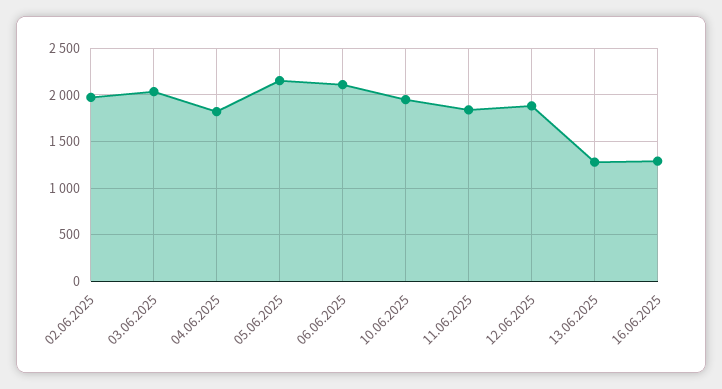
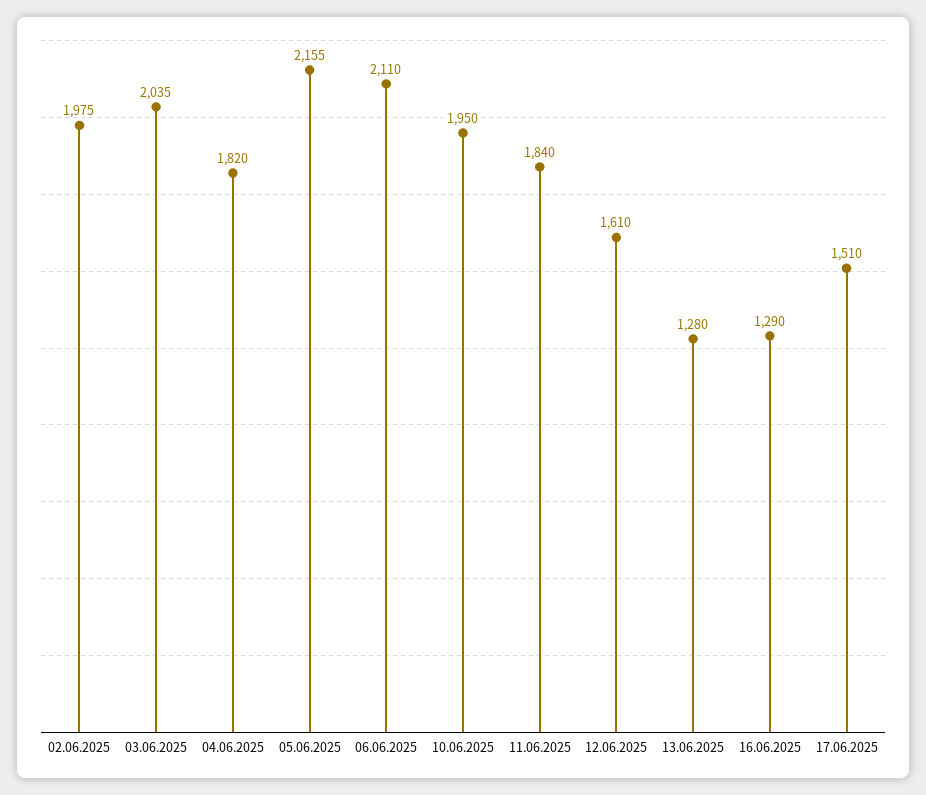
12.06.2025: 1900 -> 1610
17.06.2025: none -> 1510

